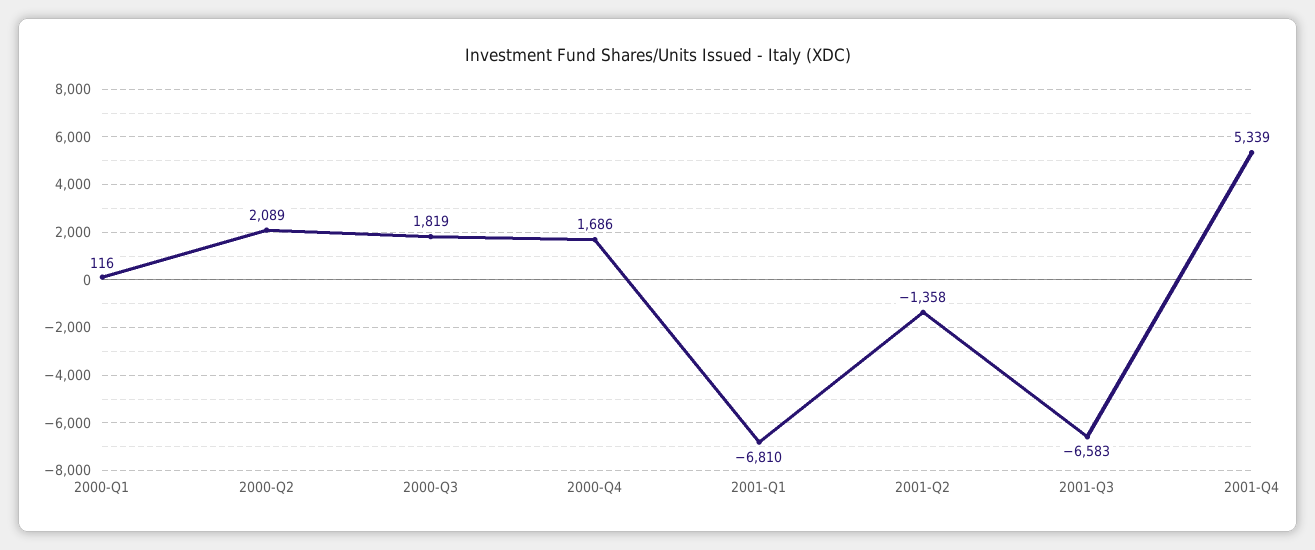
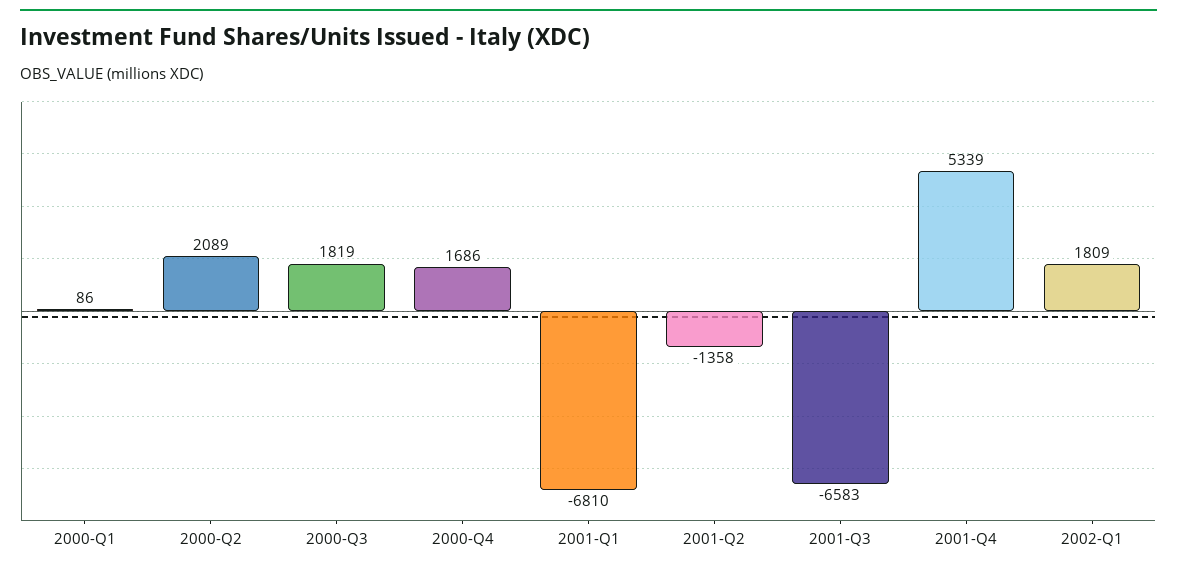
2000-Q1: 116 -> 86
2002-Q1: none -> 1809

